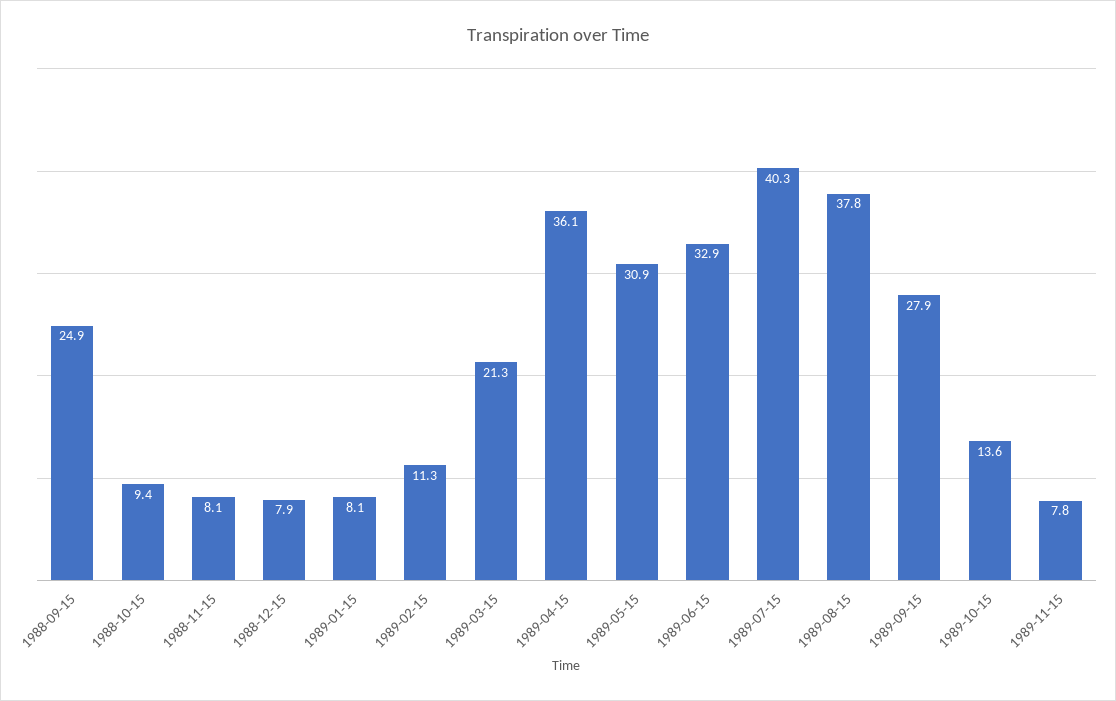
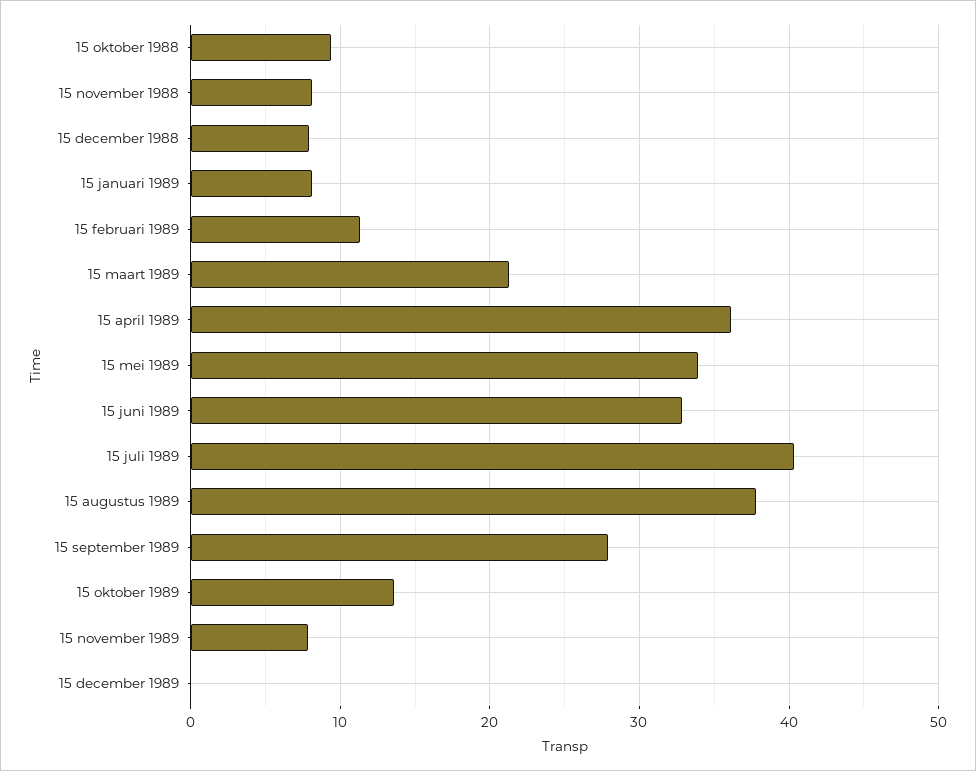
1988-09-15: 24.9 -> none
1989-05-15: 30.9 -> 34
15 december 1989: none -> 0

